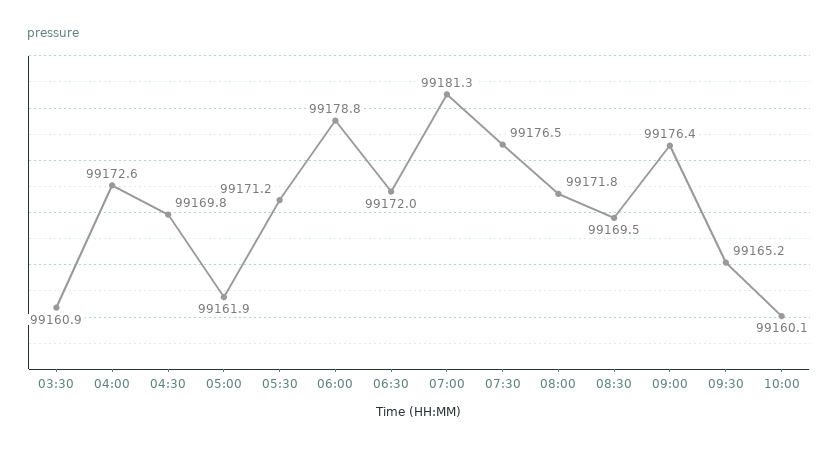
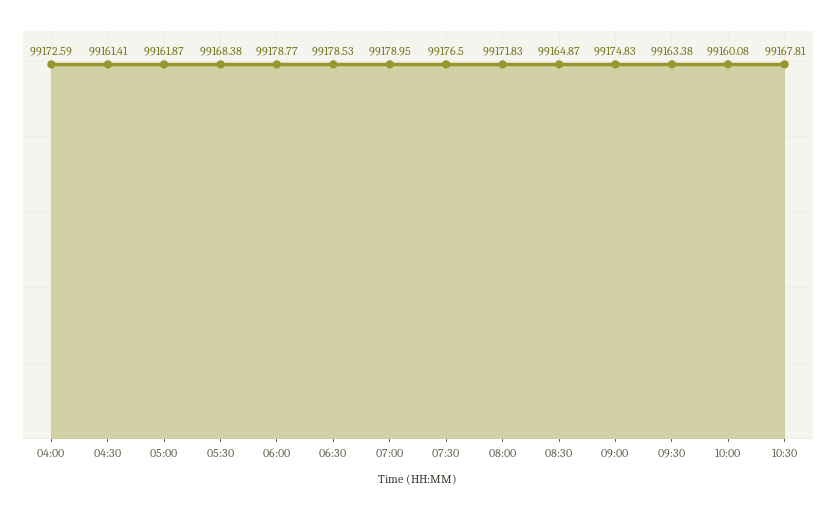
03:30: 99160.9 -> none
04:30: 99169.8 -> 99161.41
05:30: 99171.2 -> 99168.38
06:30: 99172 -> 99178.53
07:00: 99181.3 -> 99178.95
08:30: 99169.5 -> 99164.87
09:00: 99176.4 -> 99174.83
09:30: 99165.2 -> 99163.38
10:30: none -> 99167.81

